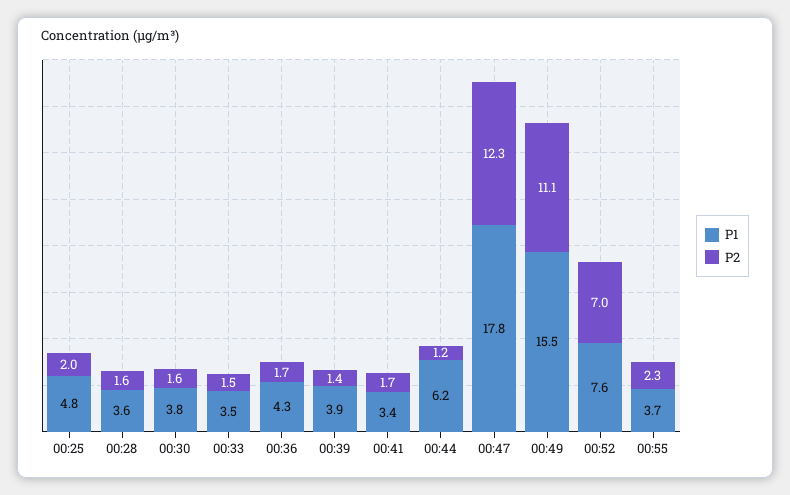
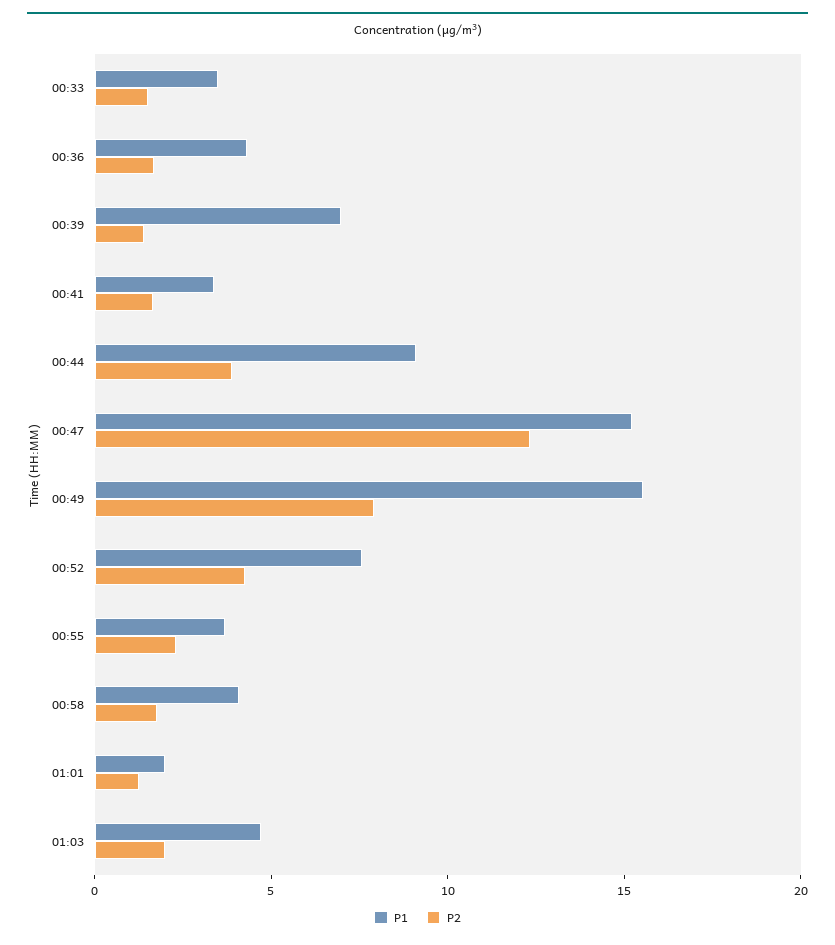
P1, 00:25: 4.8 -> none
P2, 00:25: 2 -> none
P1, 00:28: 3.6 -> none
P2, 00:28: 1.6 -> none
P1, 00:30: 3.8 -> none
P2, 00:30: 1.6 -> none
P1, 00:39: 3.9 -> 7
P1, 00:44: 6.2 -> 9
P2, 00:44: 1.2 -> 4
P1, 00:47: 17.8 -> 15
P2, 00:49: 11.1 -> 8
P2, 00:52: 7 -> 4
P1, 00:58: none -> 4
P2, 00:58: none -> 2
P1, 01:01: none -> 2
P2, 01:01: none -> 1
P1, 01:03: none -> 5
P2, 01:03: none -> 2

